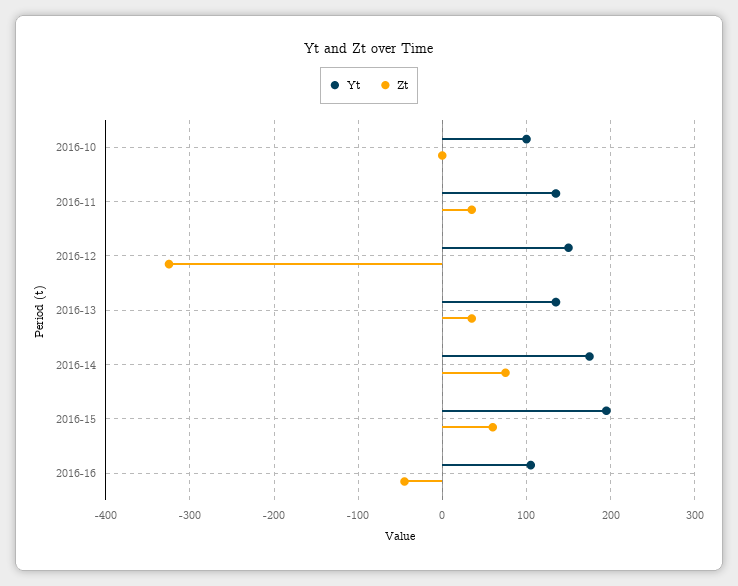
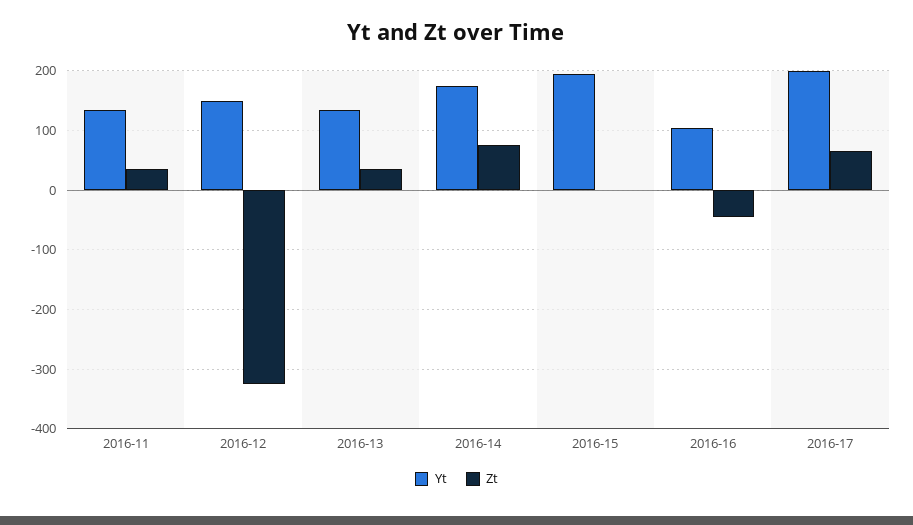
Yt, 2016-10: 100 -> none
Zt, 2016-10: 0 -> none
Zt, 2016-15: 60 -> 0
Yt, 2016-17: none -> 200
Zt, 2016-17: none -> 60

